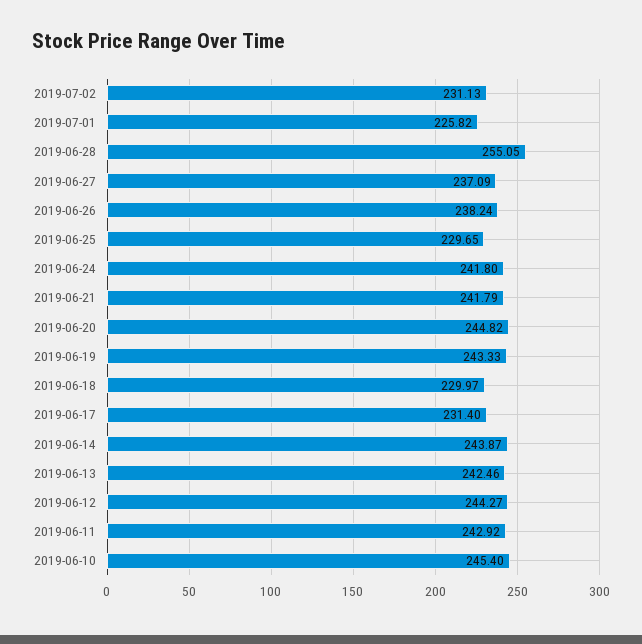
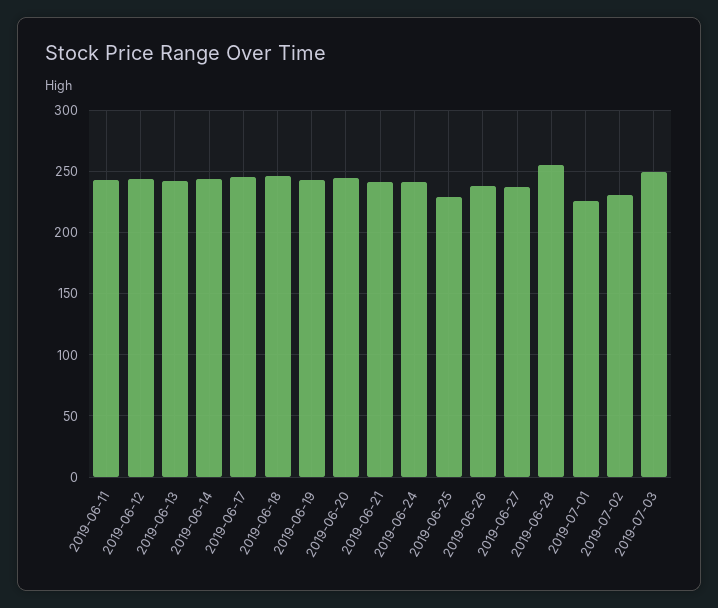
2019-06-18: 229.97 -> 245
2019-06-17: 231.4 -> 245
2019-06-10: 245.4 -> none
2019-07-03: none -> 250

